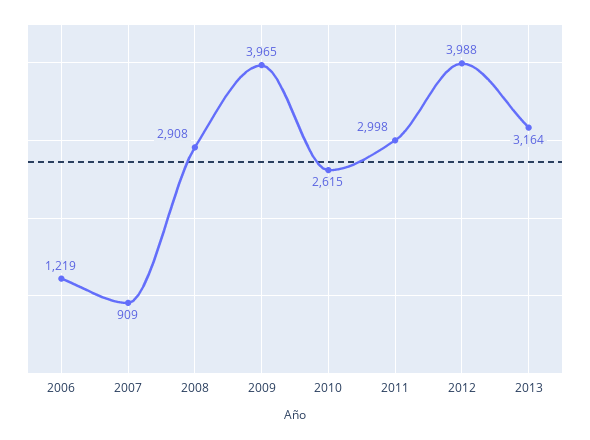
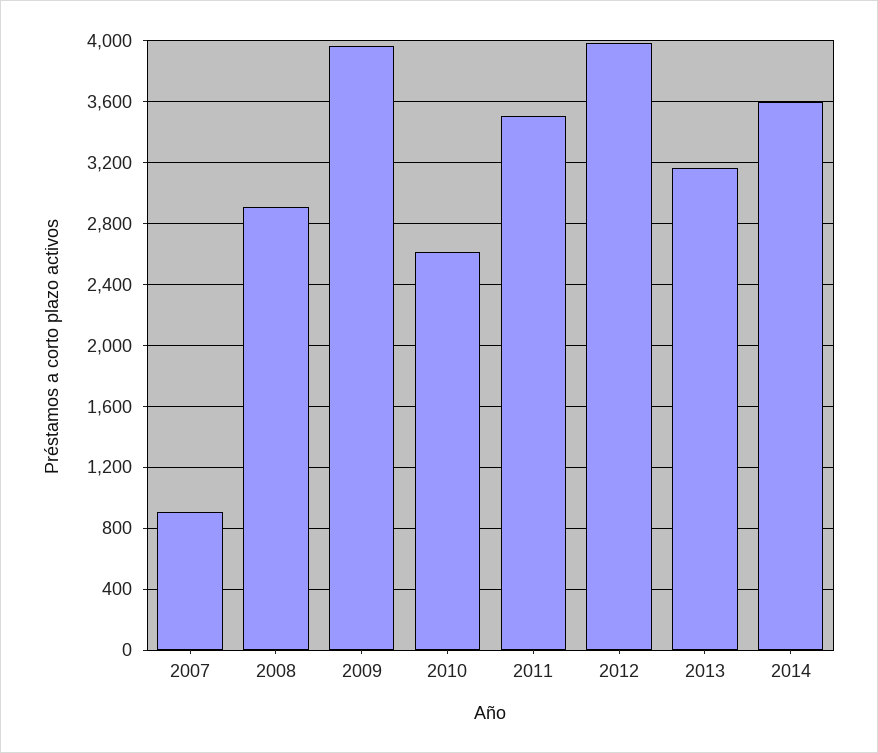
2006: 1219 -> none
2011: 2998 -> 3500
2014: none -> 3600

